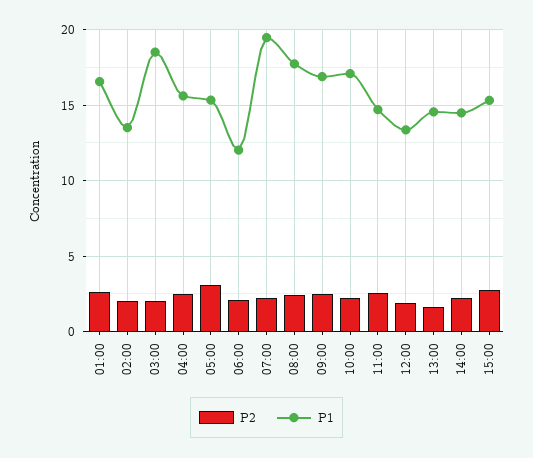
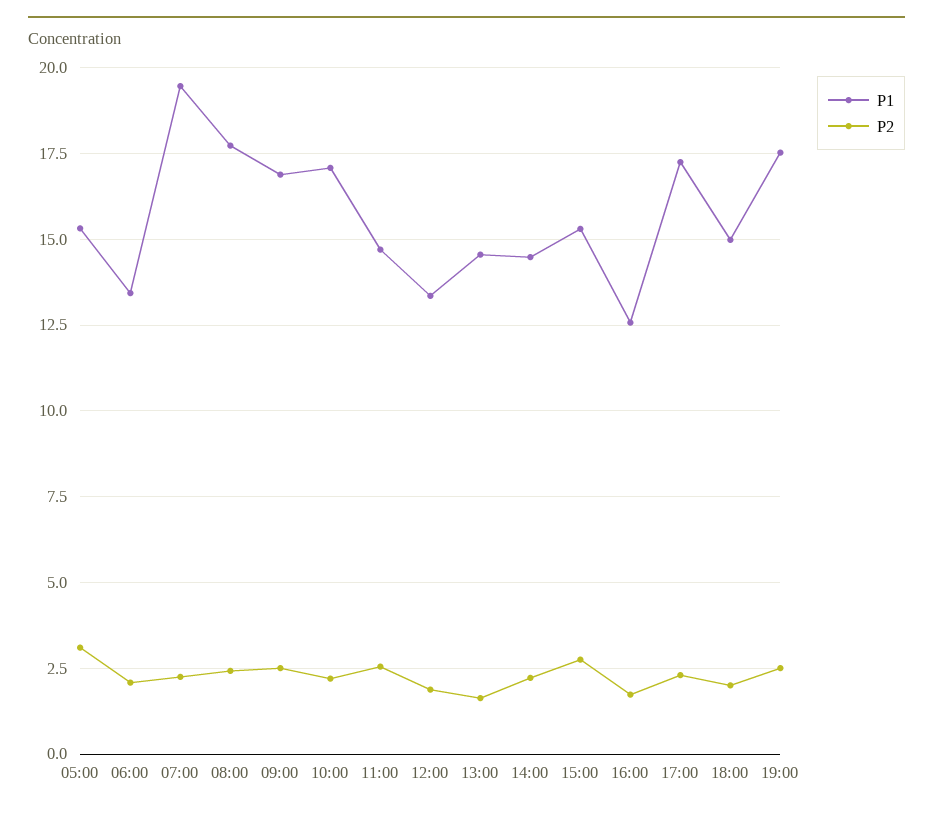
P2, 01:00: 2.5 -> none
P1, 01:00: 16.5 -> none
P2, 02:00: 2 -> none
P1, 02:00: 13.5 -> none
P2, 03:00: 2 -> none
P1, 03:00: 18.5 -> none
P2, 04:00: 2.5 -> none
P1, 04:00: 15.5 -> none
P1, 06:00: 12 -> 13.5
P1, 16:00: none -> 12.5
P2, 16:00: none -> 1.75
P1, 17:00: none -> 17.25
P2, 17:00: none -> 2.25
P1, 18:00: none -> 15
P2, 18:00: none -> 2
P1, 19:00: none -> 17.5
P2, 19:00: none -> 2.5

